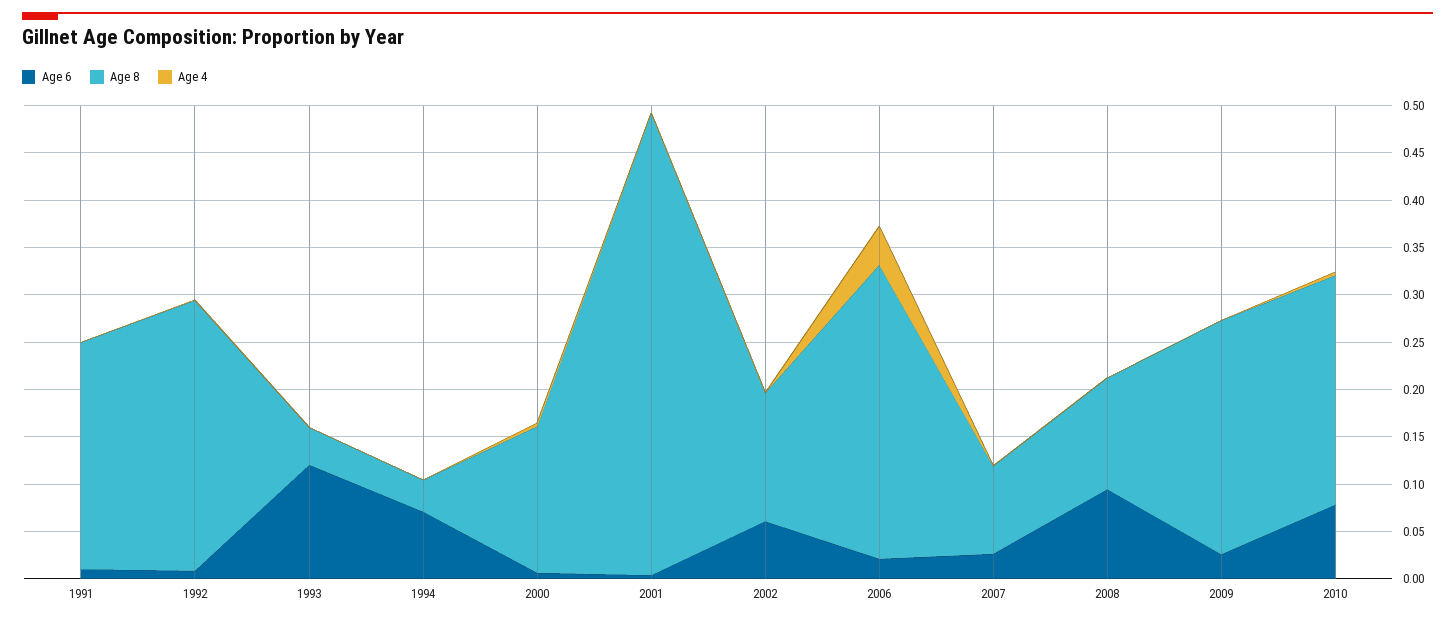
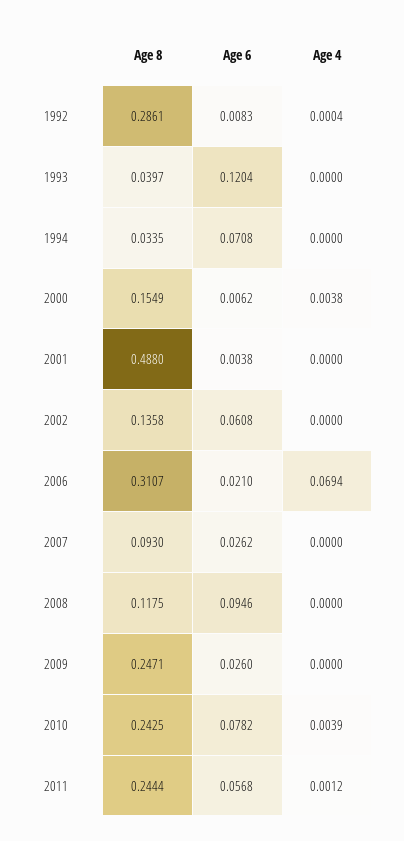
Age 6, 1991: 0.01 -> none
Age 8, 1991: 0.24 -> none
Age 4, 1991: 0 -> none
Age 4, 2006: 0.04 -> 0.0694
Age 8, 2011: none -> 0.2444
Age 6, 2011: none -> 0.0568
Age 4, 2011: none -> 0.0012

